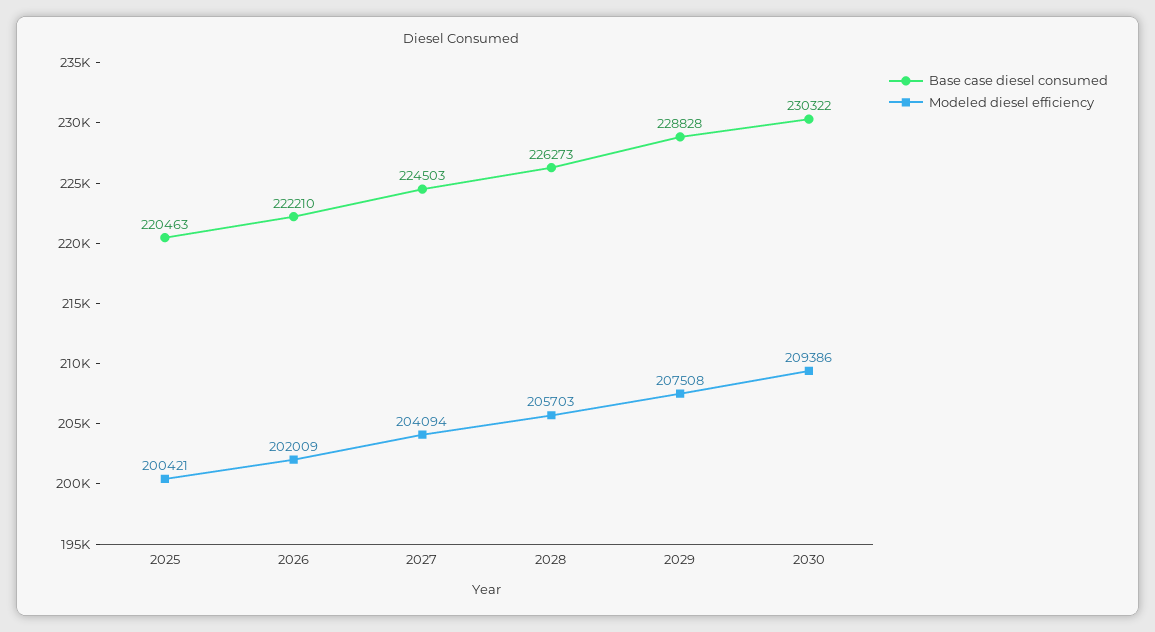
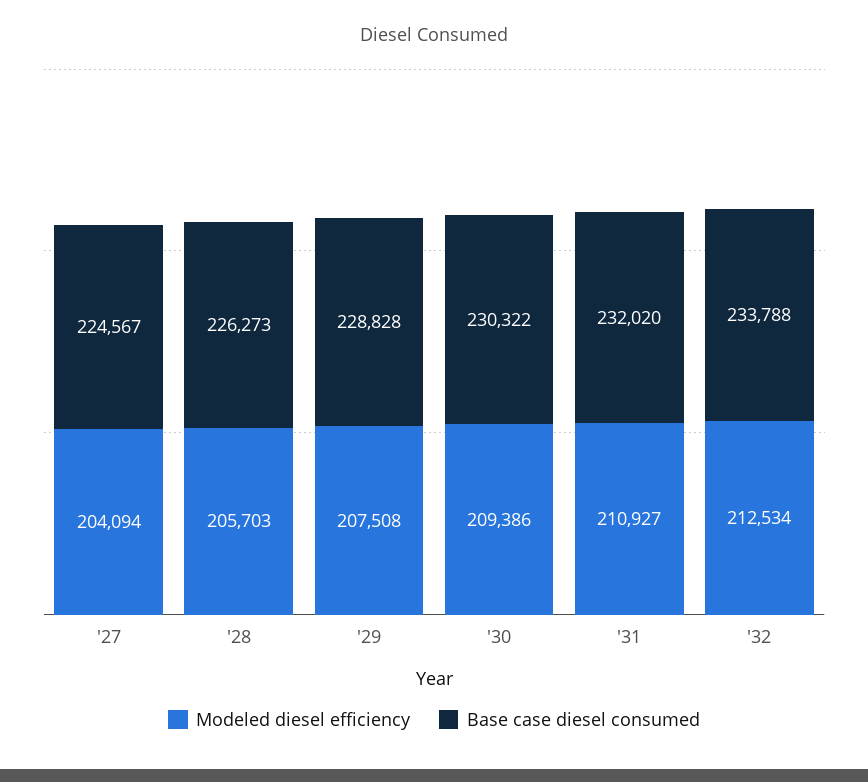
Base case diesel consumed, 2025: 220463 -> none
Modeled diesel efficiency, 2025: 200421 -> none
Base case diesel consumed, 2026: 222210 -> none
Modeled diesel efficiency, 2026: 202009 -> none
Base case diesel consumed, 2027: 224503 -> 224567
Modeled diesel efficiency, '31: none -> 210927
Base case diesel consumed, '31: none -> 232020
Modeled diesel efficiency, '32: none -> 212534
Base case diesel consumed, '32: none -> 233788

